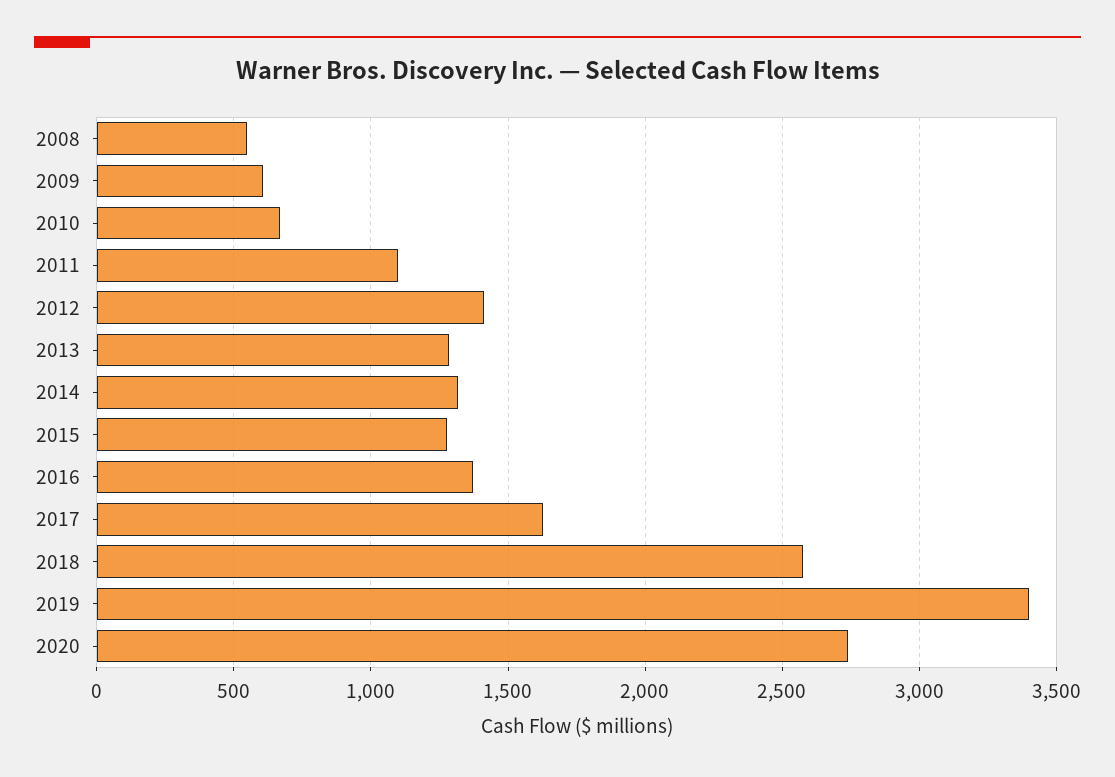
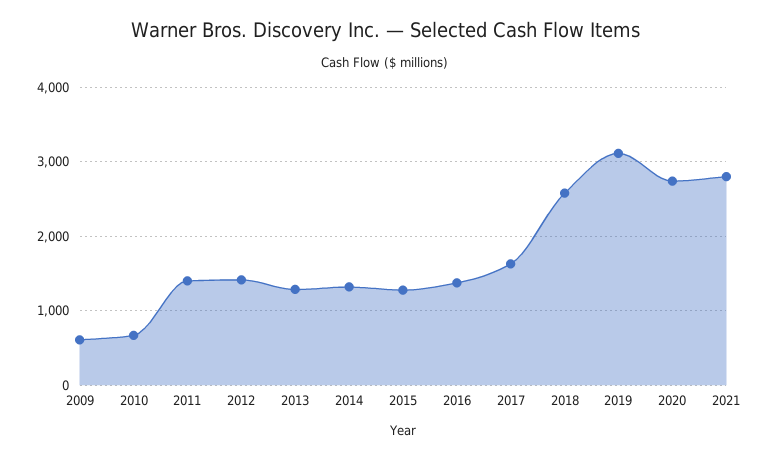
2008: 550 -> none
2011: 1100 -> 1400
2019: 3400 -> 3100
2021: none -> 2800

